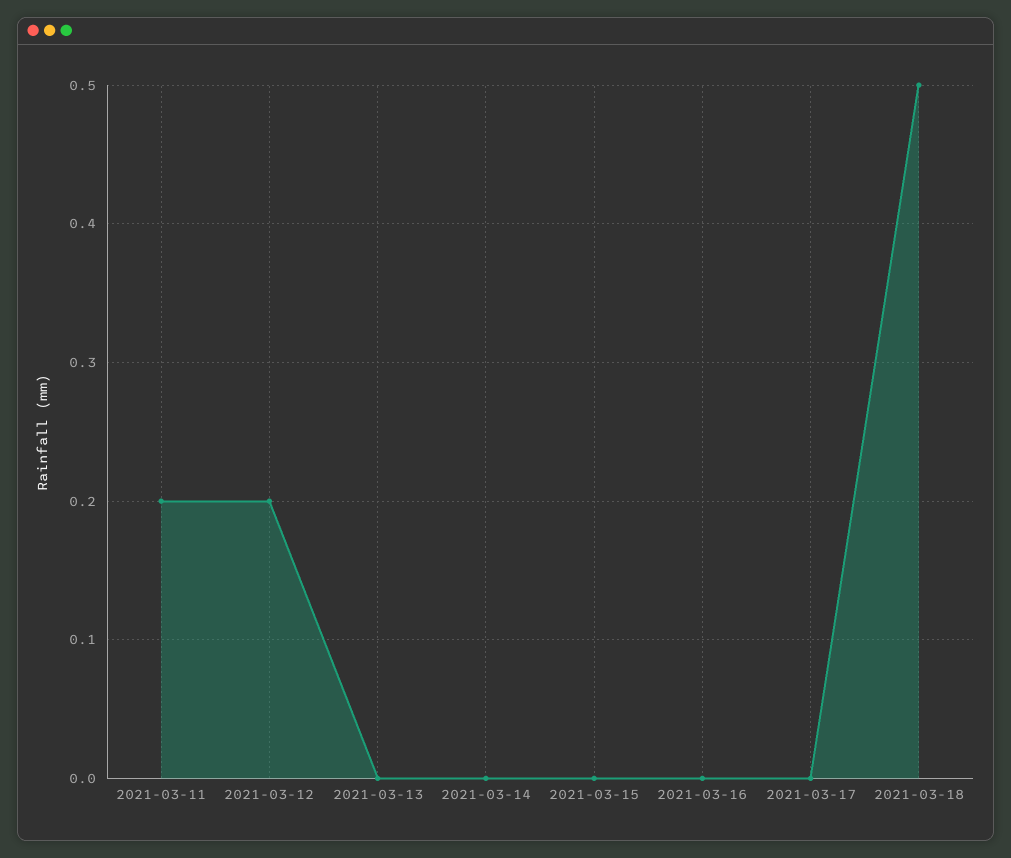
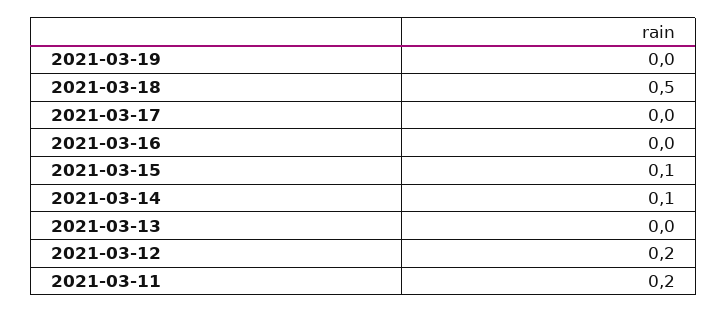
2021-03-14: 0 -> 0.1
2021-03-15: 0 -> 0.1
2021-03-19: none -> 0

